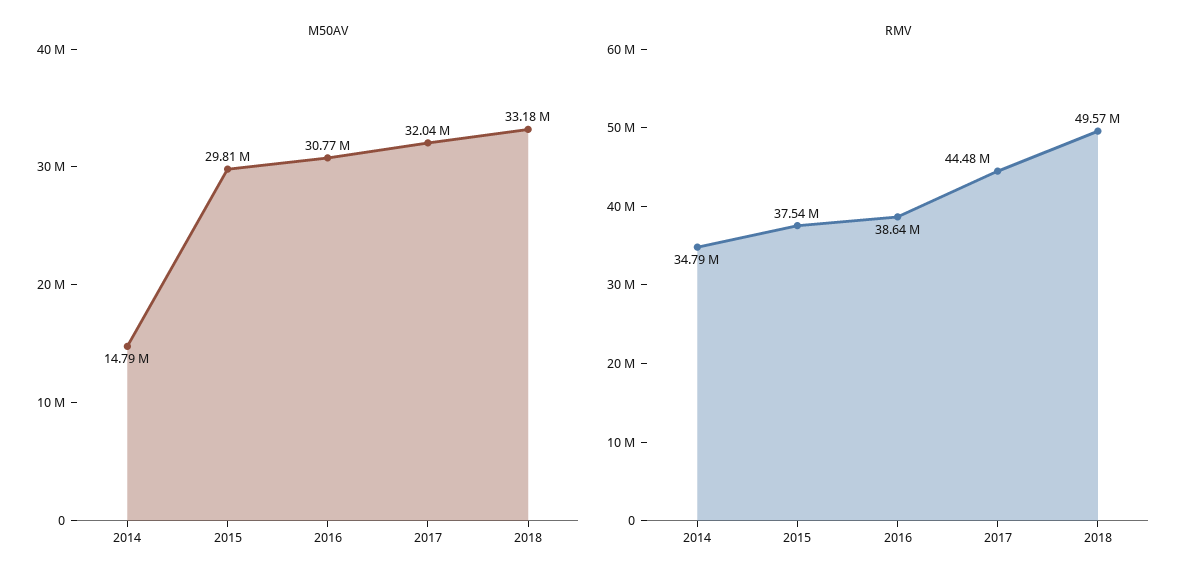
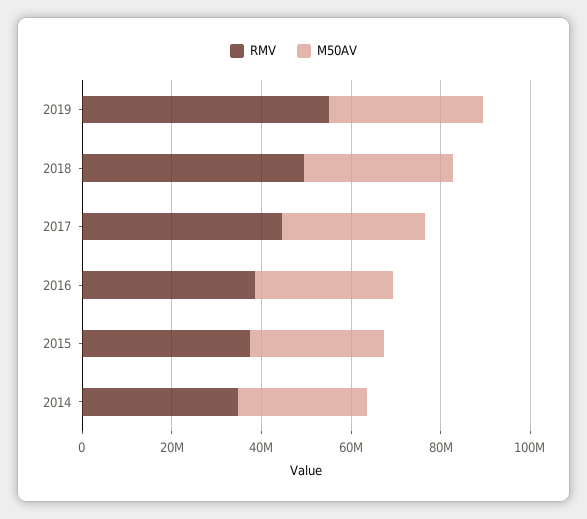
M50AV, 2014: 14790000 -> 30000000
RMV, 2019: none -> 55000000
M50AV, 2019: none -> 35000000

